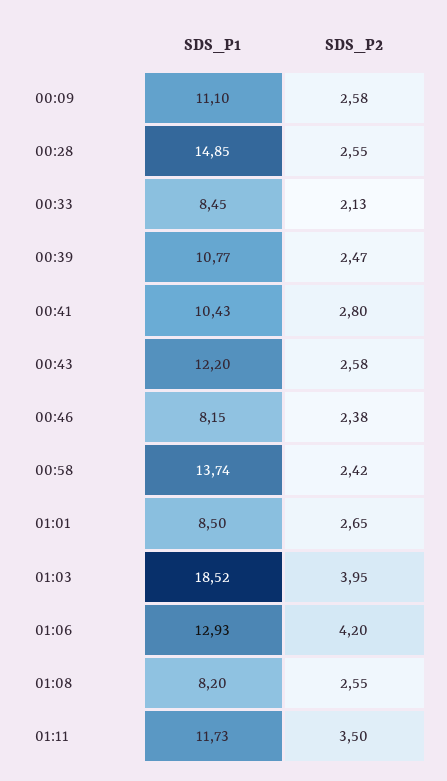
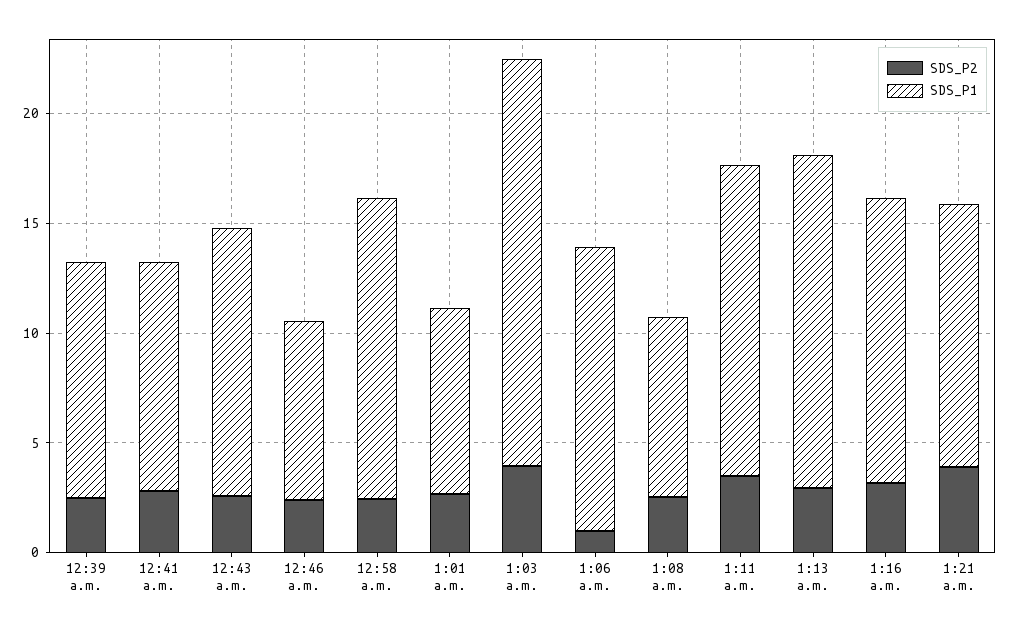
SDS_P1, 00:09: 11.1 -> none
SDS_P2, 00:09: 2.58 -> none
SDS_P1, 00:28: 14.85 -> none
SDS_P2, 00:28: 2.55 -> none
SDS_P1, 00:33: 8.45 -> none
SDS_P2, 00:33: 2.13 -> none
SDS_P2, 01:06: 4.2 -> 1
SDS_P1, 01:11: 11.73 -> 14
SDS_P2, 1:13 a.m.: none -> 3
SDS_P1, 1:13 a.m.: none -> 15
SDS_P2, 1:16 a.m.: none -> 3
SDS_P1, 1:16 a.m.: none -> 13
SDS_P2, 1:21 a.m.: none -> 4
SDS_P1, 1:21 a.m.: none -> 12

